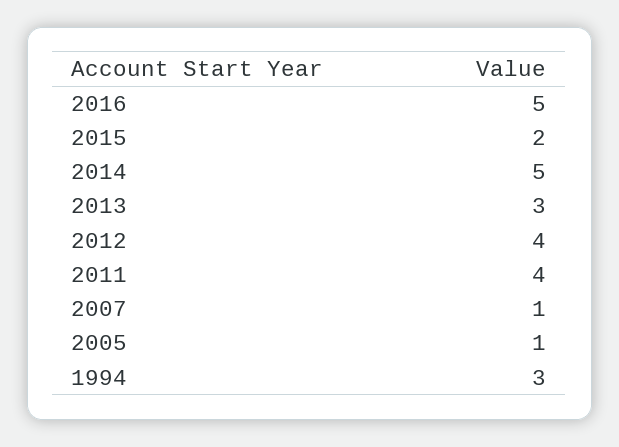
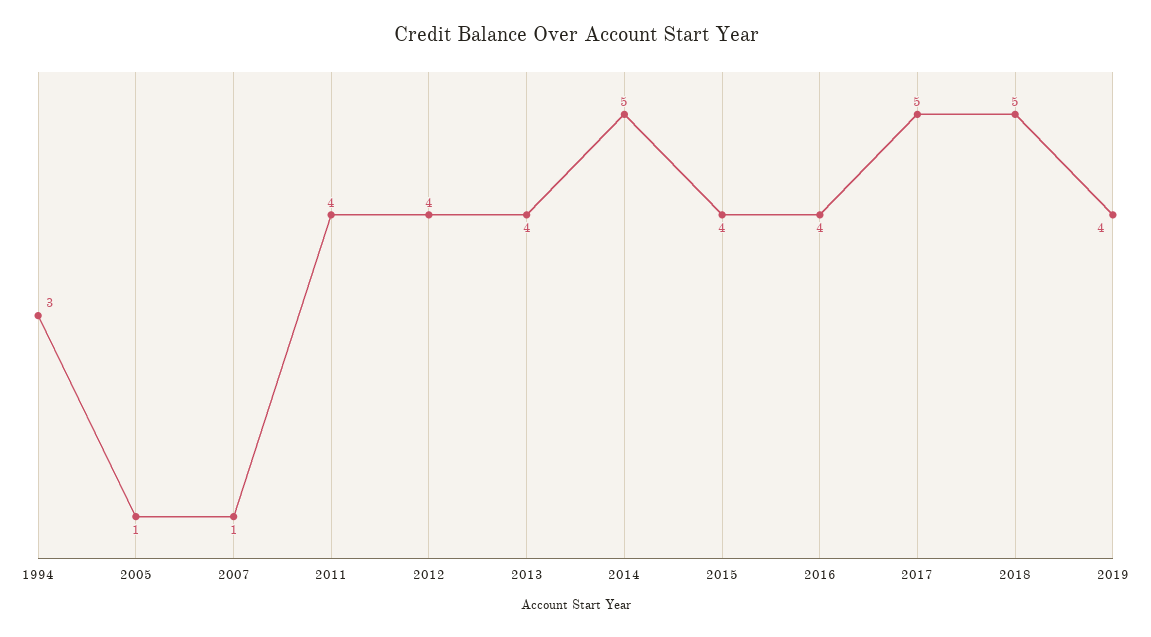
2016: 5 -> 4
2015: 2 -> 4
2013: 3 -> 4
2017: none -> 5
2018: none -> 5
2019: none -> 4

